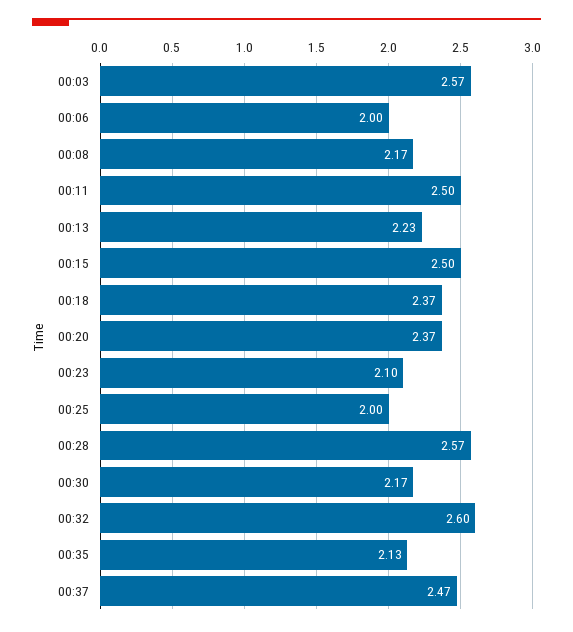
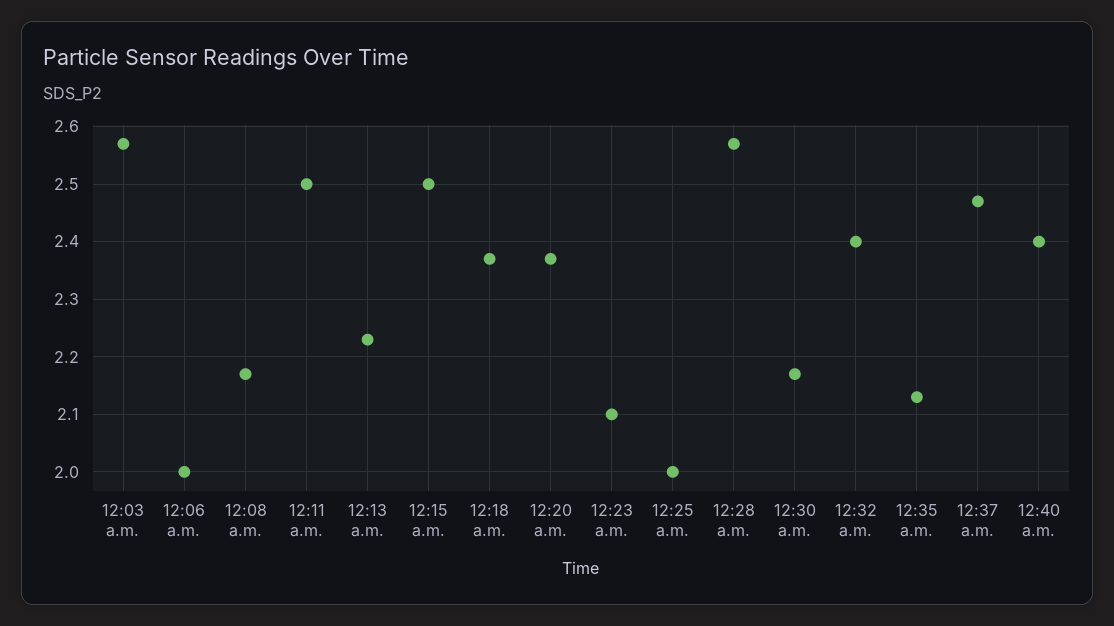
00:32: 2.6 -> 2.4
12:40 a.m.: none -> 2.4

